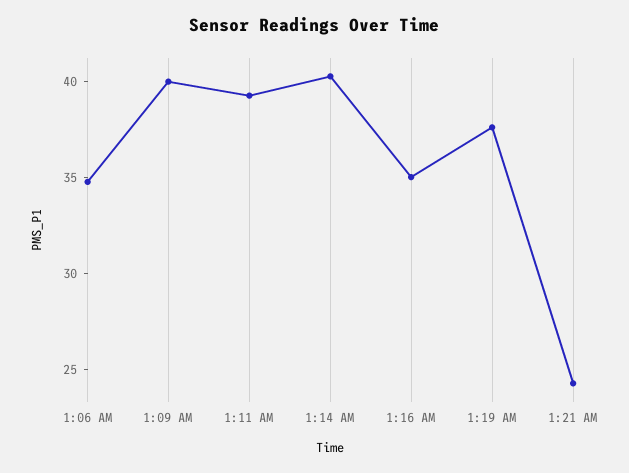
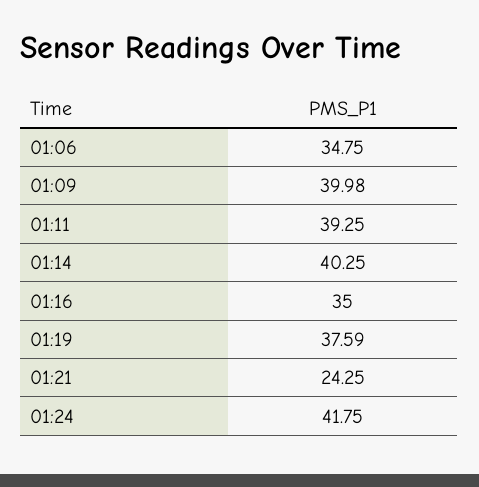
01:24: none -> 41.75

